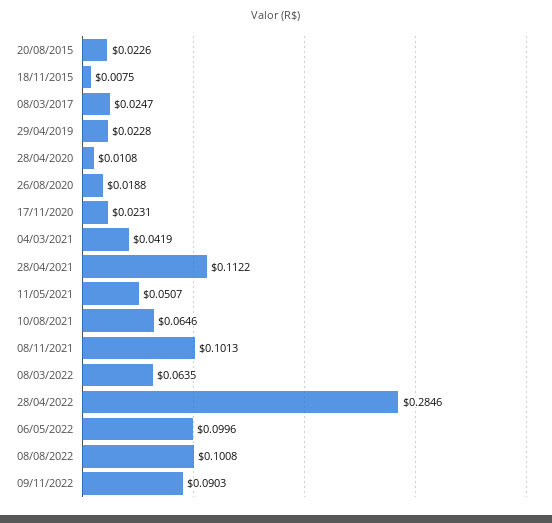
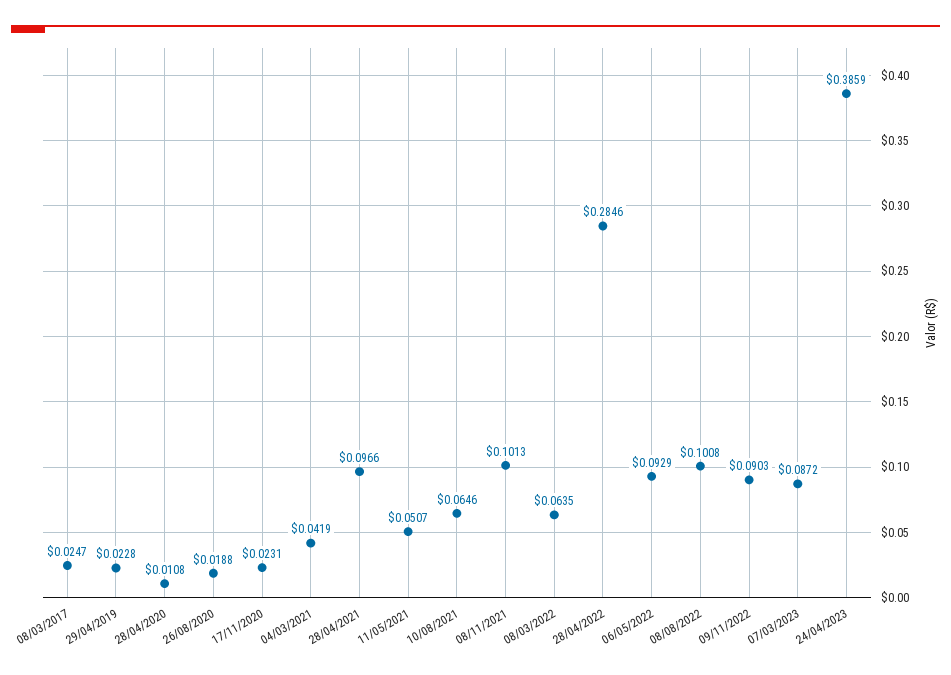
20/08/2015: 0.0226 -> none
18/11/2015: 0.0075 -> none
28/04/2021: 0.1122 -> 0.0966
06/05/2022: 0.0996 -> 0.0929
07/03/2023: none -> 0.0872
24/04/2023: none -> 0.3859

